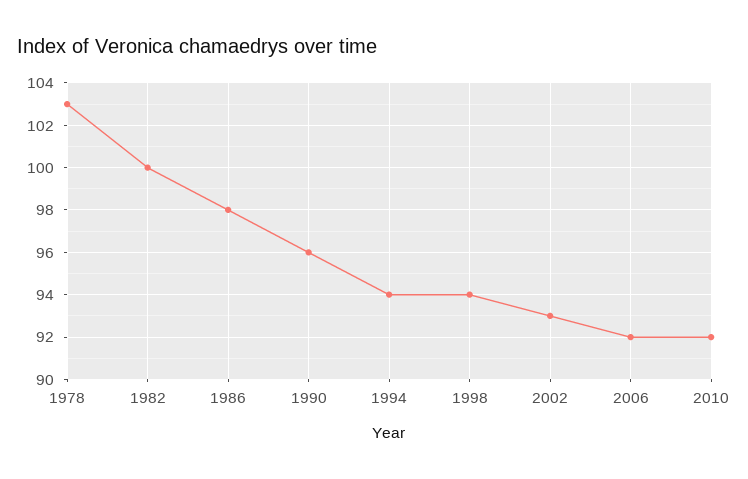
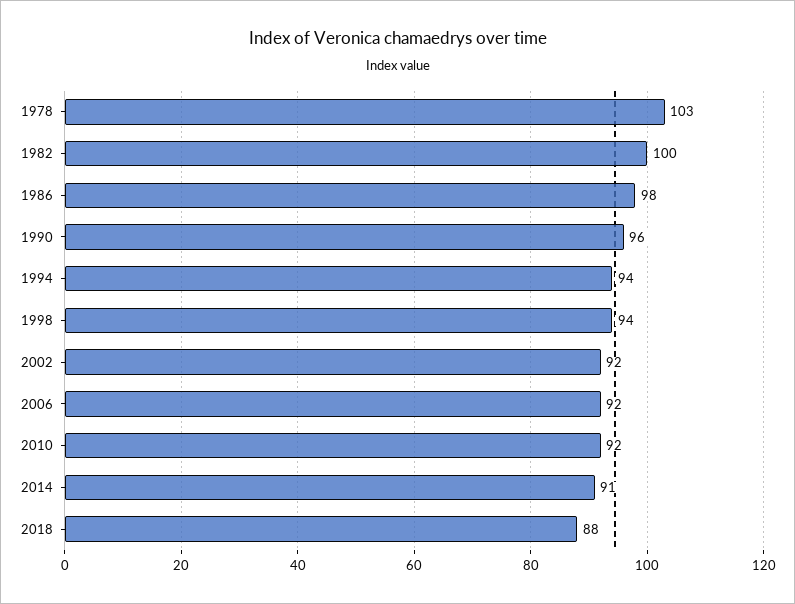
2002: 93 -> 92
2014: none -> 91
2018: none -> 88

